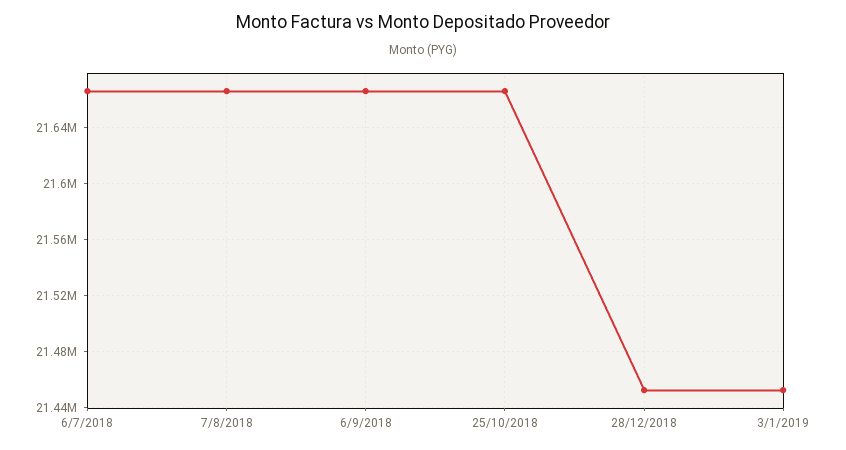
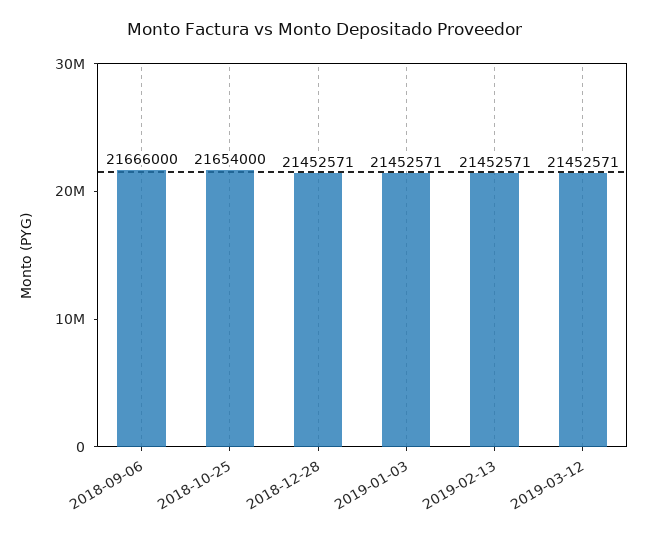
6/7/2018: 21665000 -> none
7/8/2018: 21665000 -> none
25/10/2018: 21665000 -> 21654000
2019-02-13: none -> 21452571
2019-03-12: none -> 21452571

